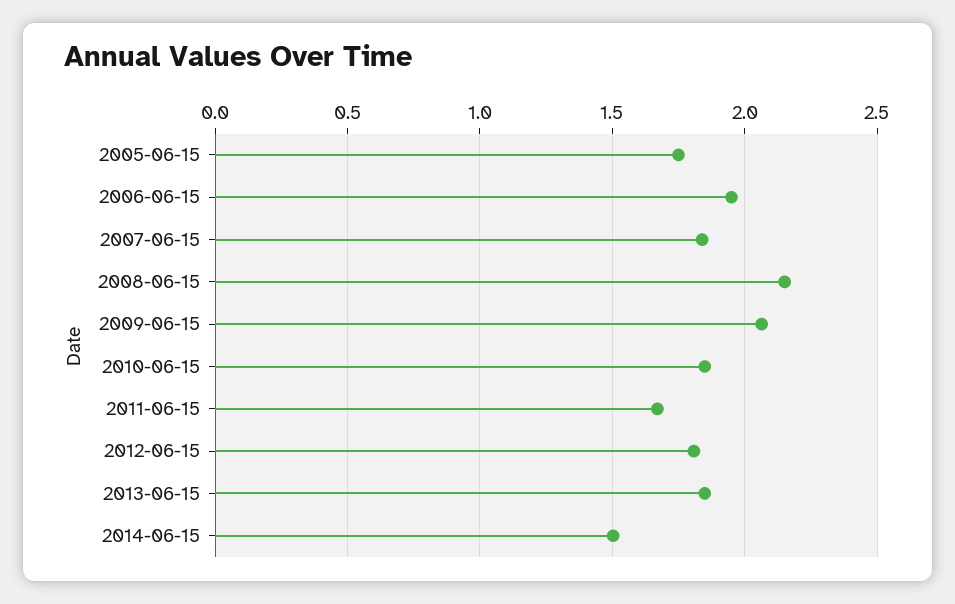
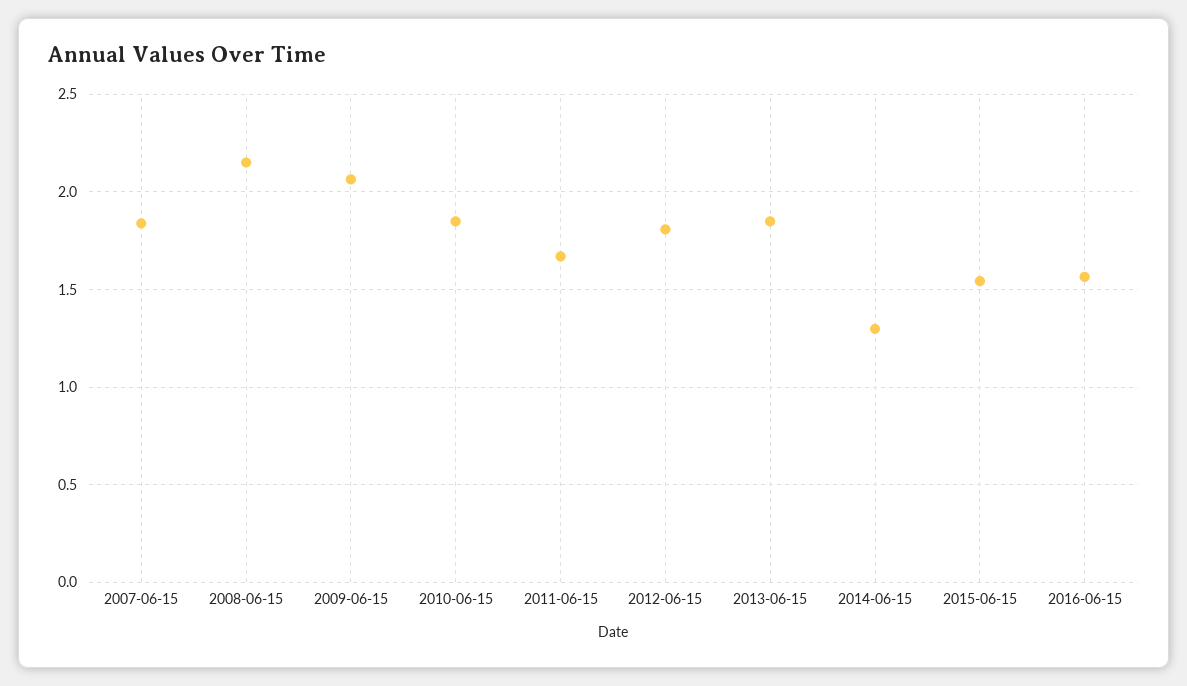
2005-06-15: 1.75 -> none
2006-06-15: 1.95 -> none
2014-06-15: 1.5 -> 1.3
2015-06-15: none -> 1.55
2016-06-15: none -> 1.55

